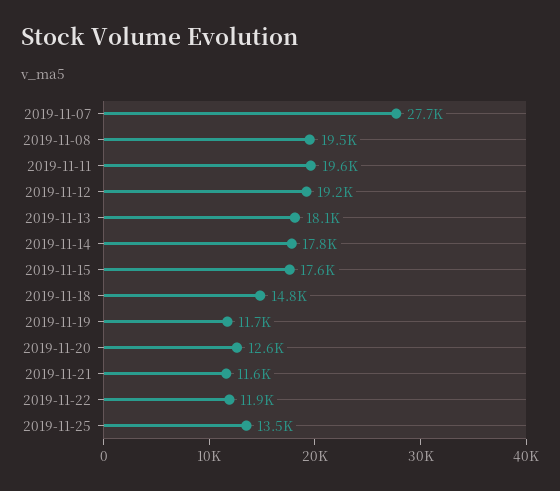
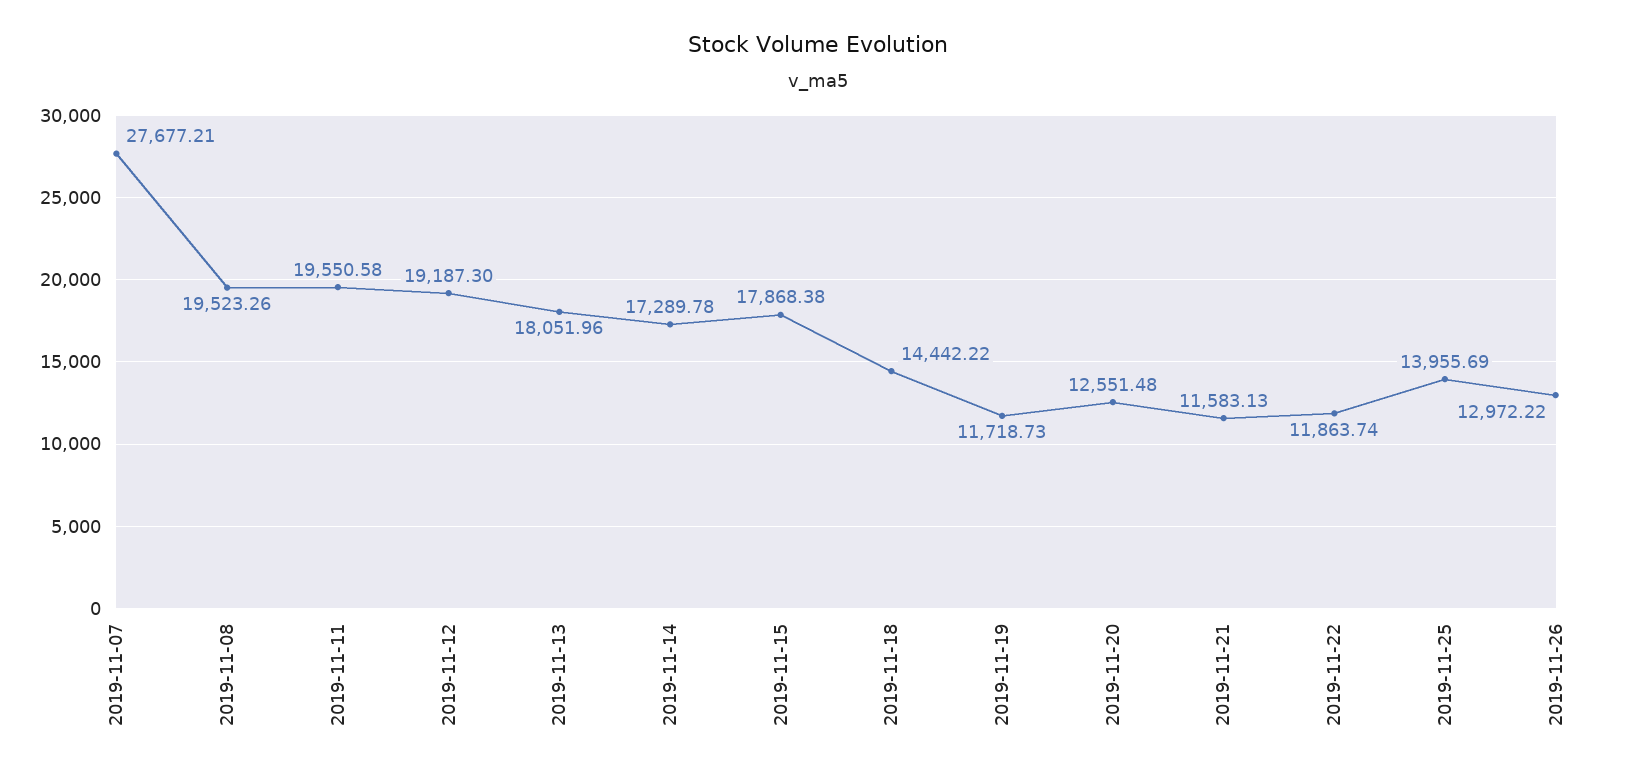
2019-11-14: 17800 -> 17289.78
2019-11-15: 17600 -> 17868.38
2019-11-18: 14800 -> 14442.22
2019-11-25: 13500 -> 13955.69
2019-11-26: none -> 12972.22

